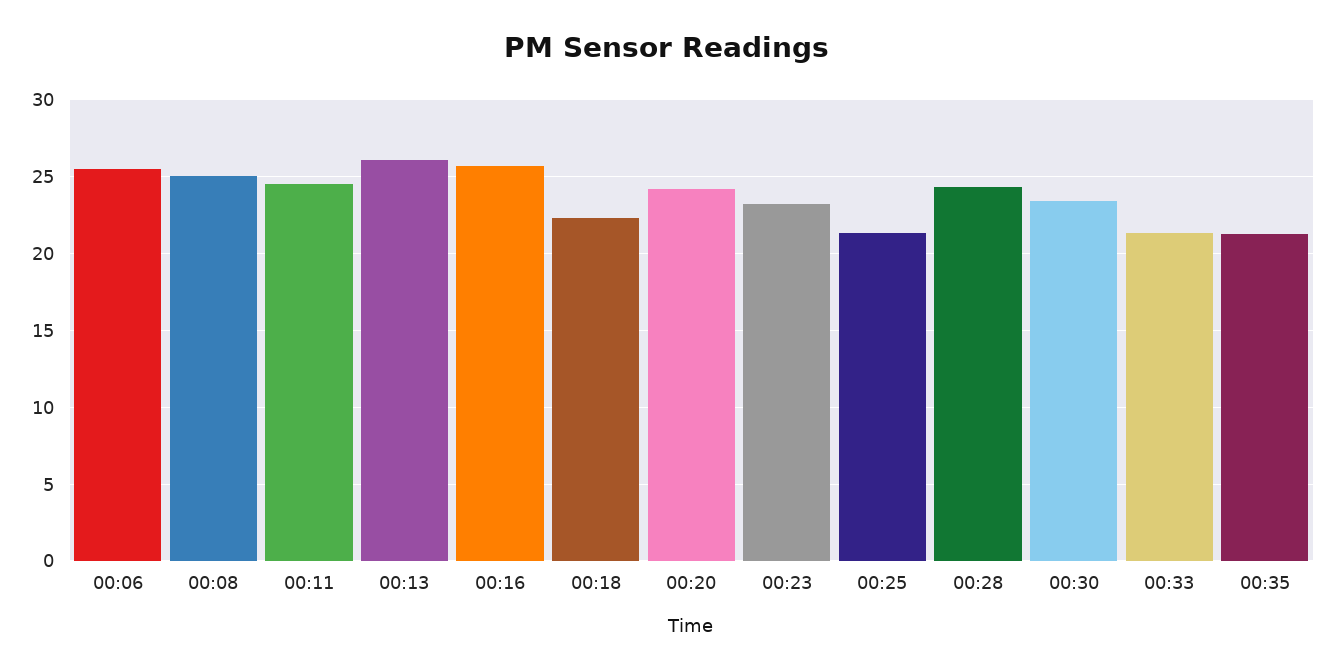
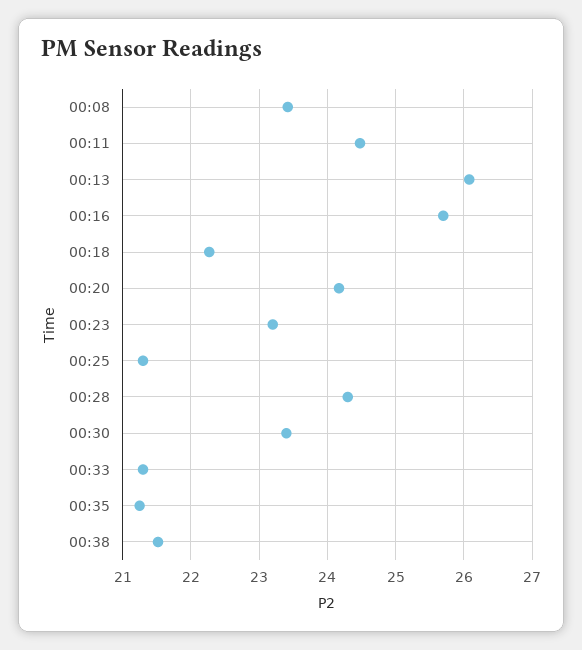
00:06: 25.5 -> none
00:08: 25 -> 23.4
00:38: none -> 21.5

